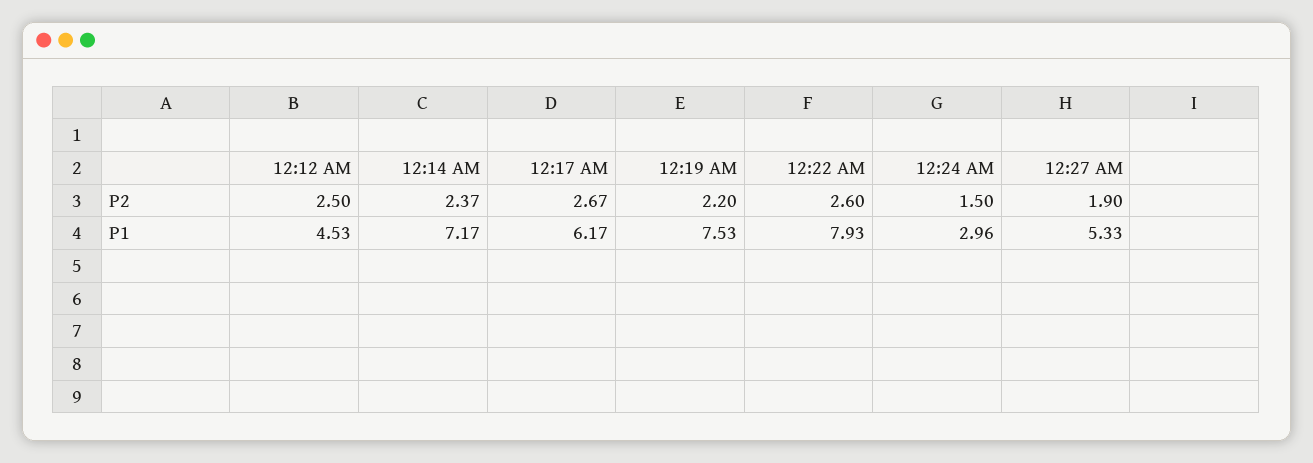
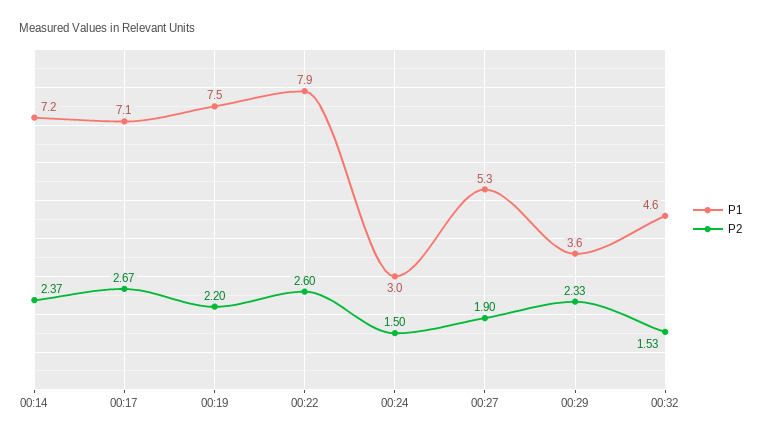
P2, 12:12 AM: 2.5 -> none
P1, 12:12 AM: 4.53 -> none
P1, 12:17 AM: 6.17 -> 7.1
P1, 00:29: none -> 3.6
P2, 00:29: none -> 2.33
P1, 00:32: none -> 4.6
P2, 00:32: none -> 1.53

